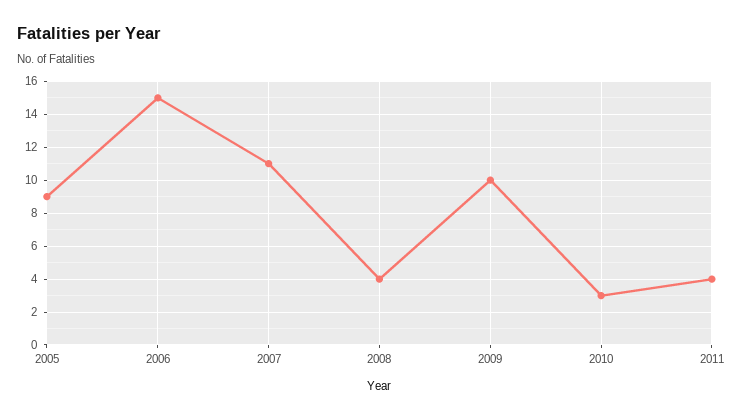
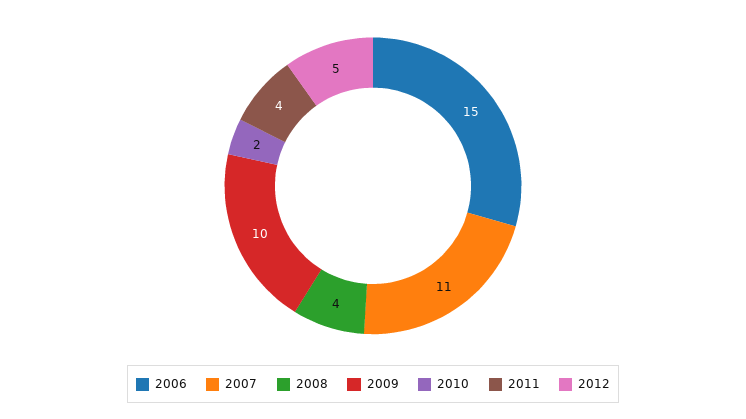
2005: 9 -> none
2010: 3 -> 2
2012: none -> 5

